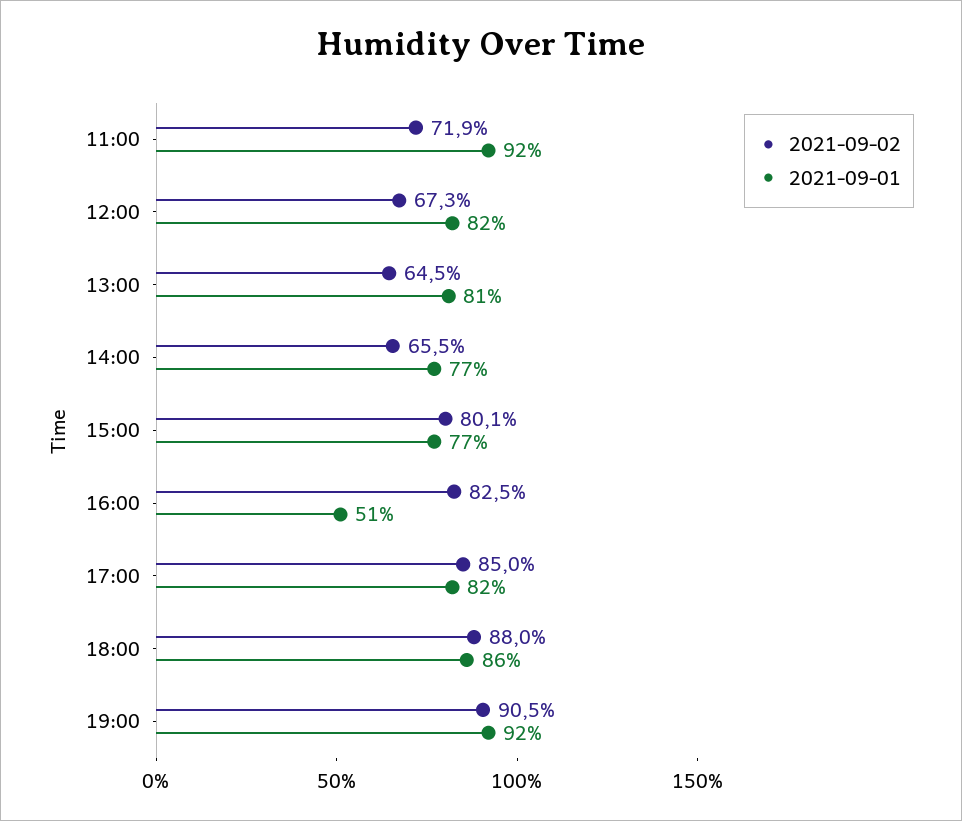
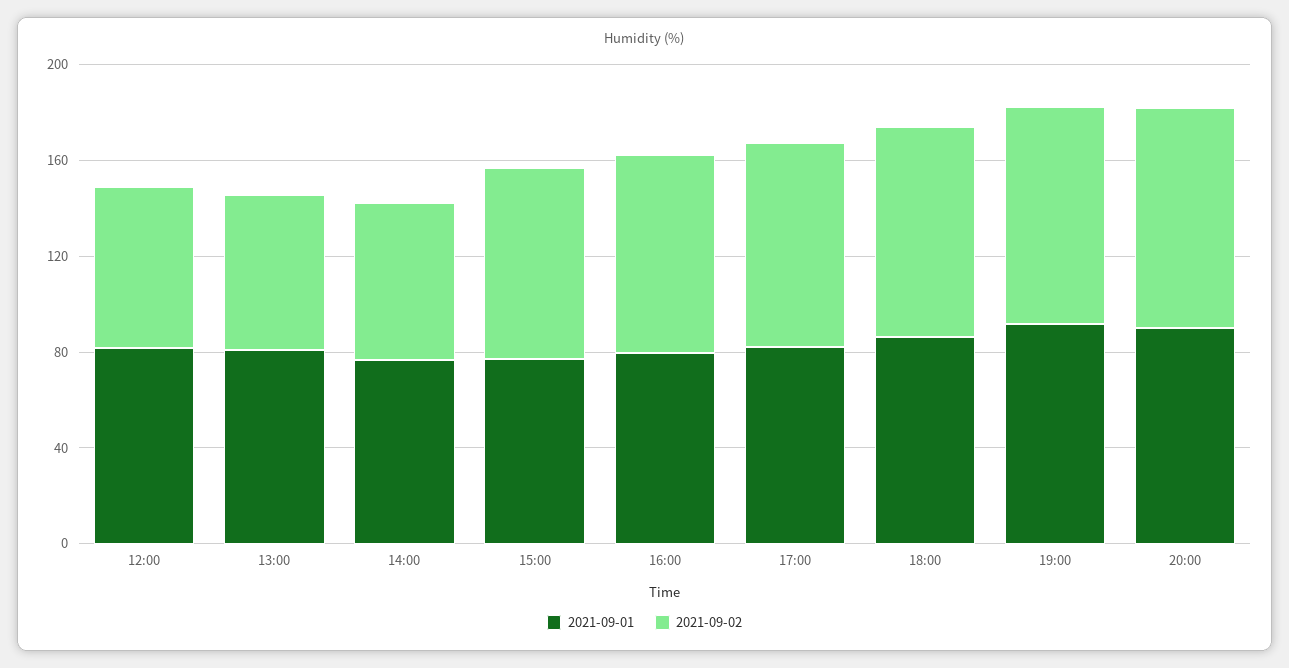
2021-09-02, 11:00: 71.9 -> none
2021-09-01, 11:00: 92 -> none
2021-09-01, 16:00: 51 -> 80
2021-09-01, 20:00: none -> 90
2021-09-02, 20:00: none -> 90

